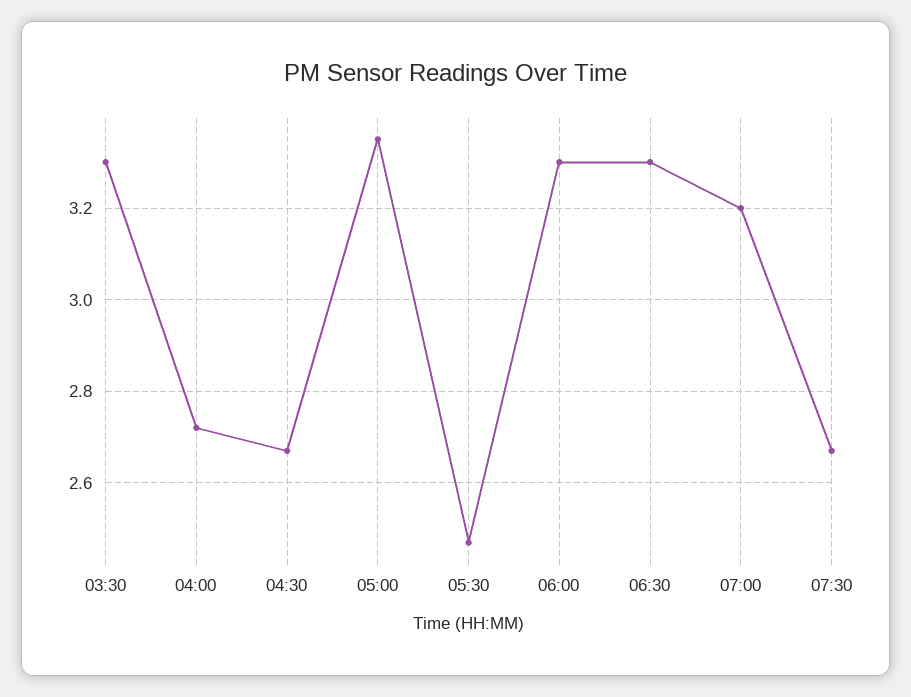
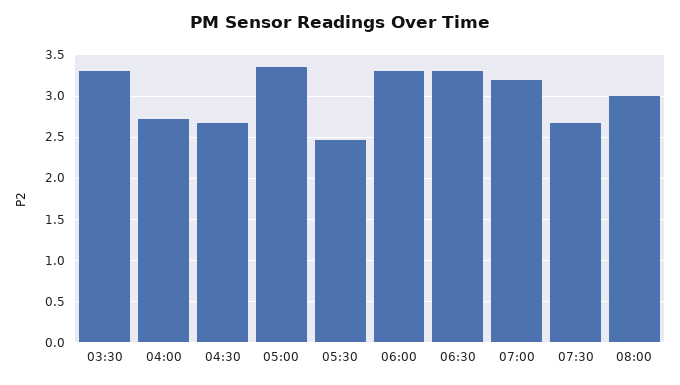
08:00: none -> 3

